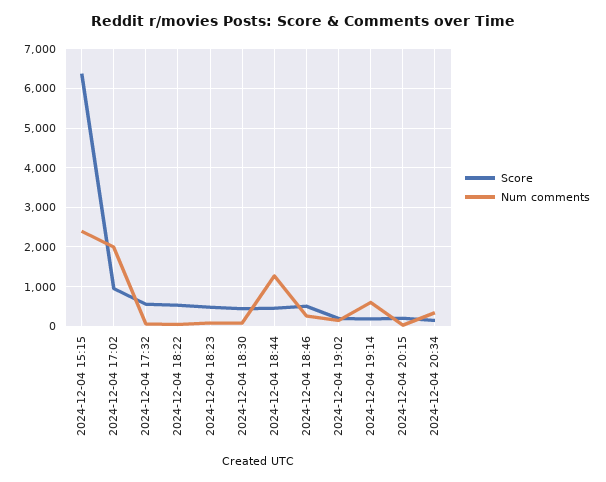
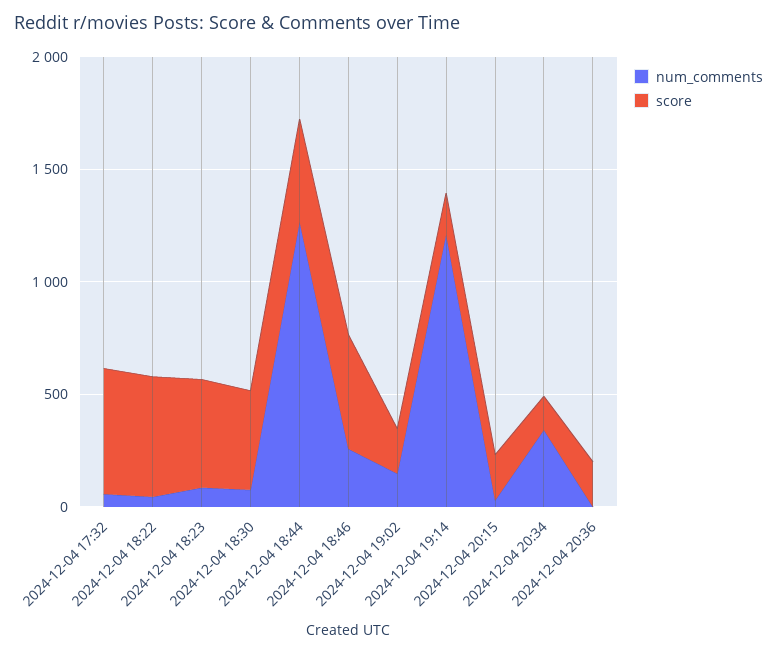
Score, 2024-12-04 15:15: 6400 -> none
Num comments, 2024-12-04 15:15: 2400 -> none
Score, 2024-12-04 17:02: 1000 -> none
Num comments, 2024-12-04 17:02: 2000 -> none
Num comments, 2024-12-04 19:14: 600 -> 1200
Num comments, 2024-12-04 20:36: none -> 0
Score, 2024-12-04 20:36: none -> 200

